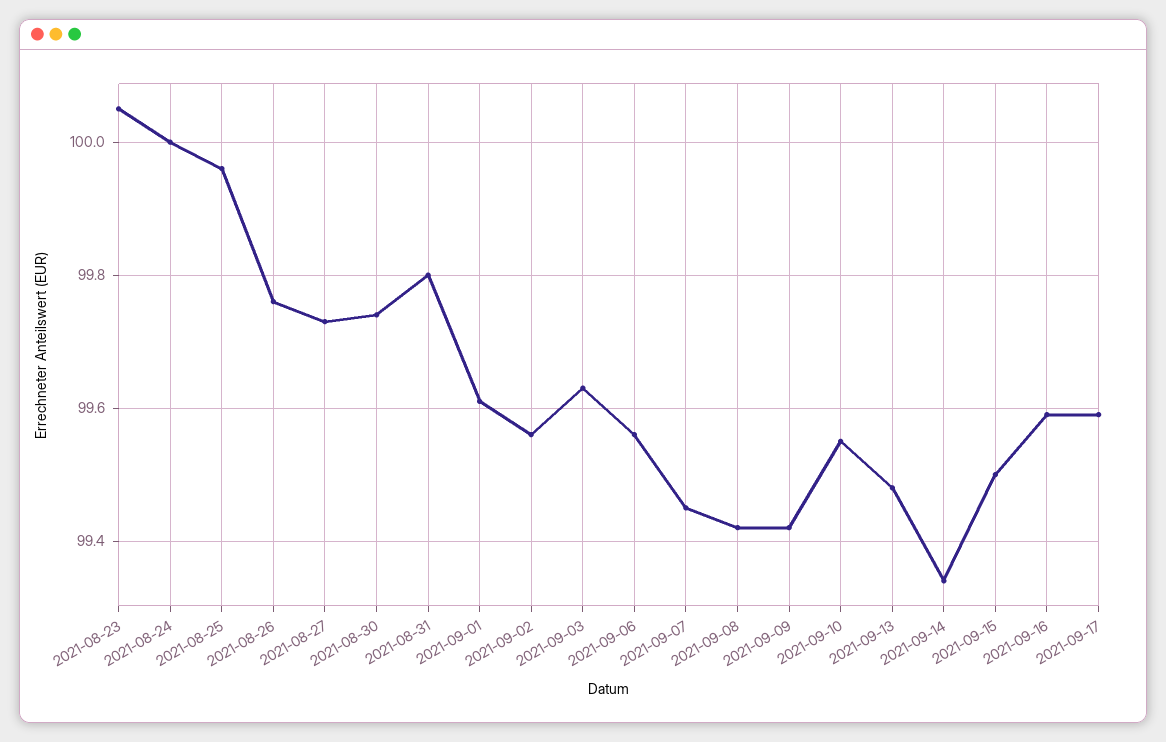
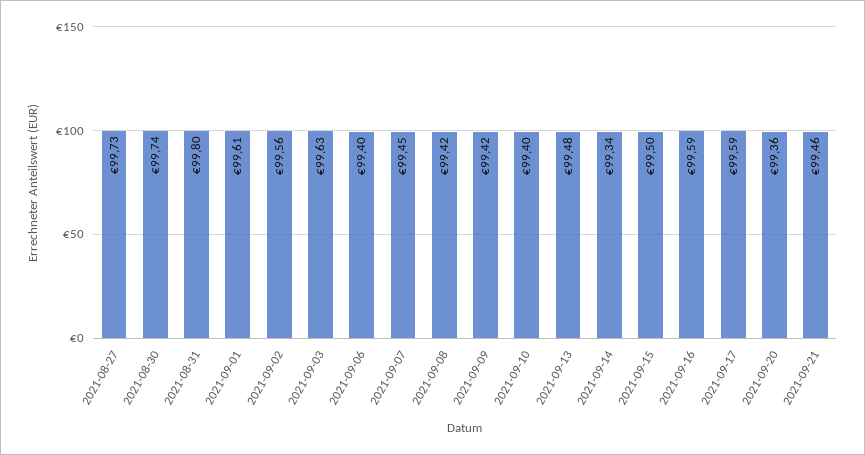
2021-08-23: 100.05 -> none
2021-08-24: 100 -> none
2021-08-25: 99.95 -> none
2021-08-26: 99.75 -> none
2021-09-06: 99.55 -> 99.4
2021-09-10: 99.55 -> 99.4
2021-09-20: none -> 99.36
2021-09-21: none -> 99.46

